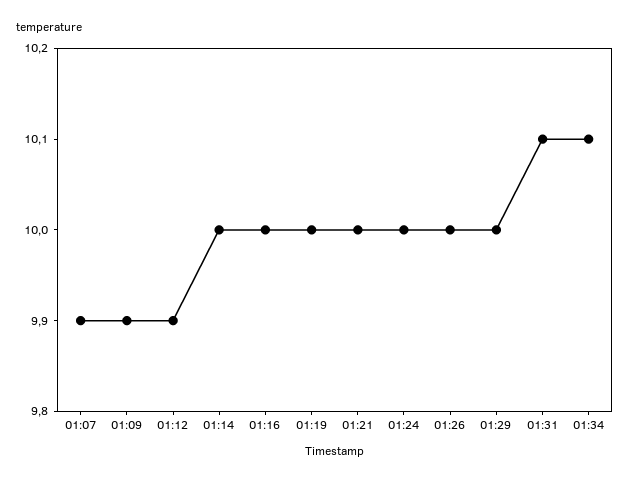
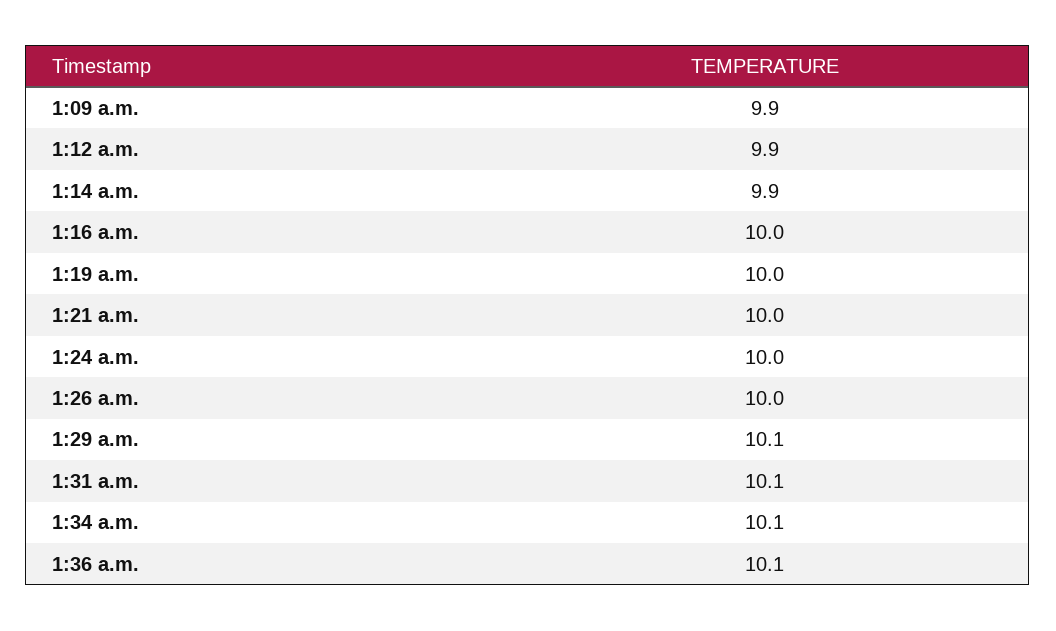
01:07: 9.9 -> none
01:14: 10 -> 9.9
01:29: 10 -> 10.1
1:36 a.m.: none -> 10.1

